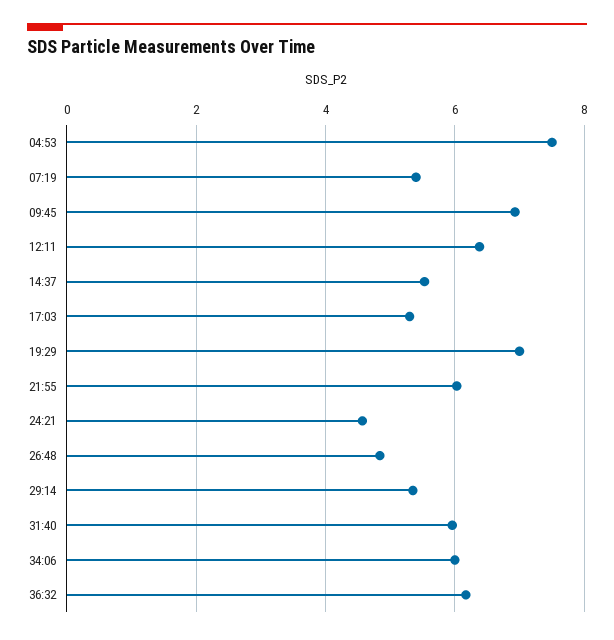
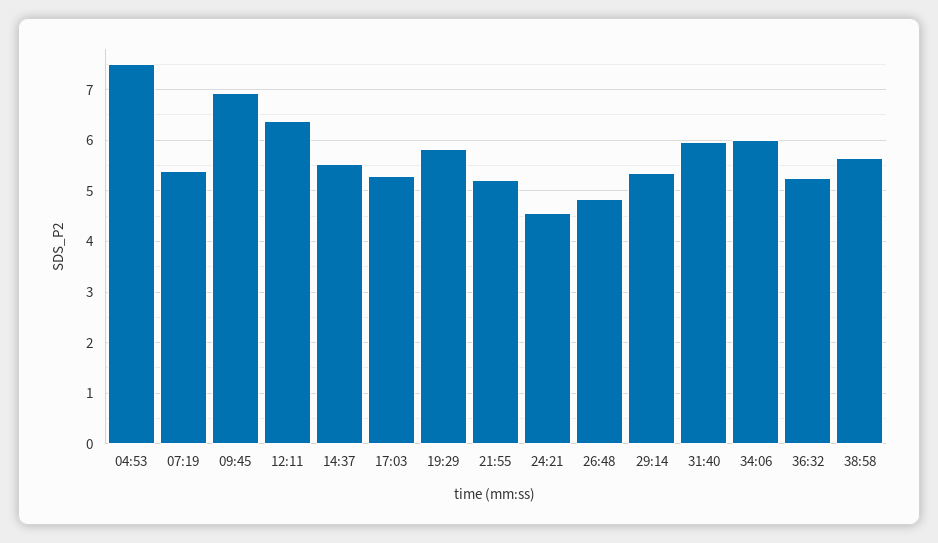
19:29: 7 -> 5.8
21:55: 6 -> 5.2
36:32: 6.2 -> 5.2
38:58: none -> 5.6

